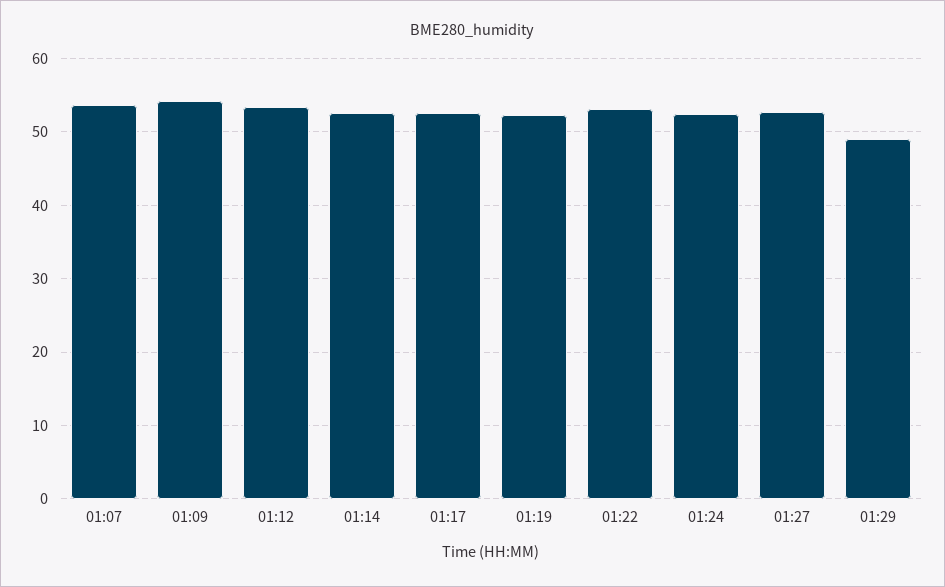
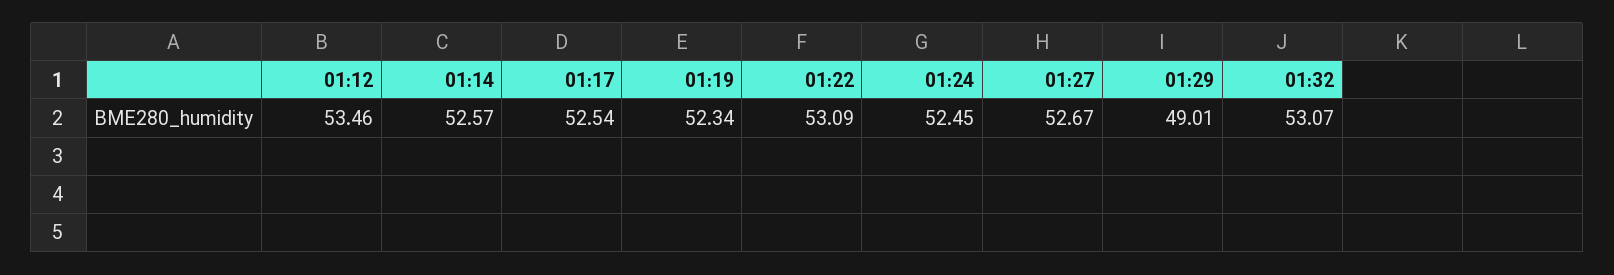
01:07: 54 -> none
01:09: 54 -> none
01:32: none -> 53.07

